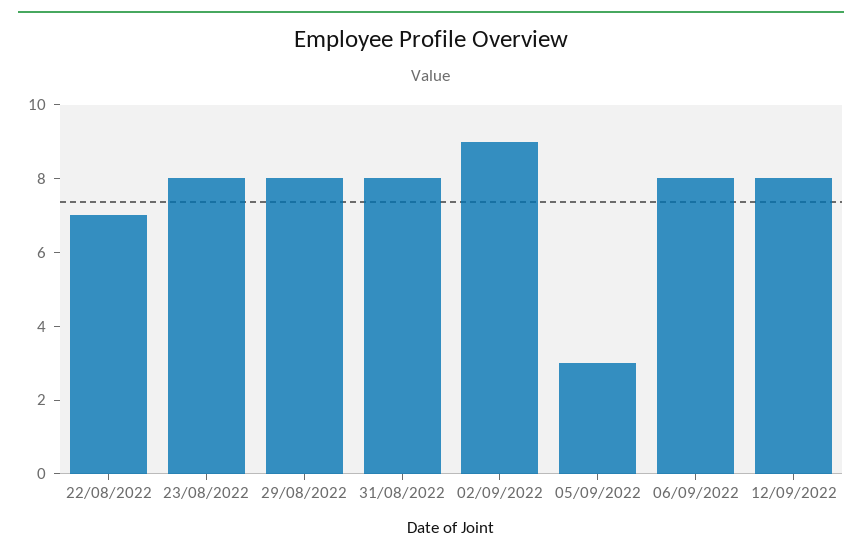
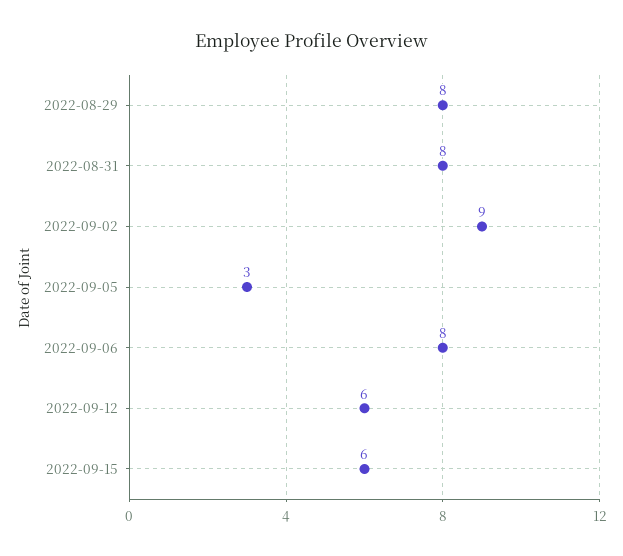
22/08/2022: 7 -> none
23/08/2022: 8 -> none
12/09/2022: 8 -> 6
2022-09-15: none -> 6

